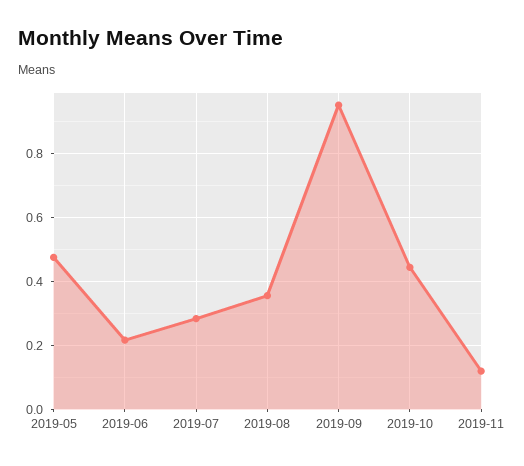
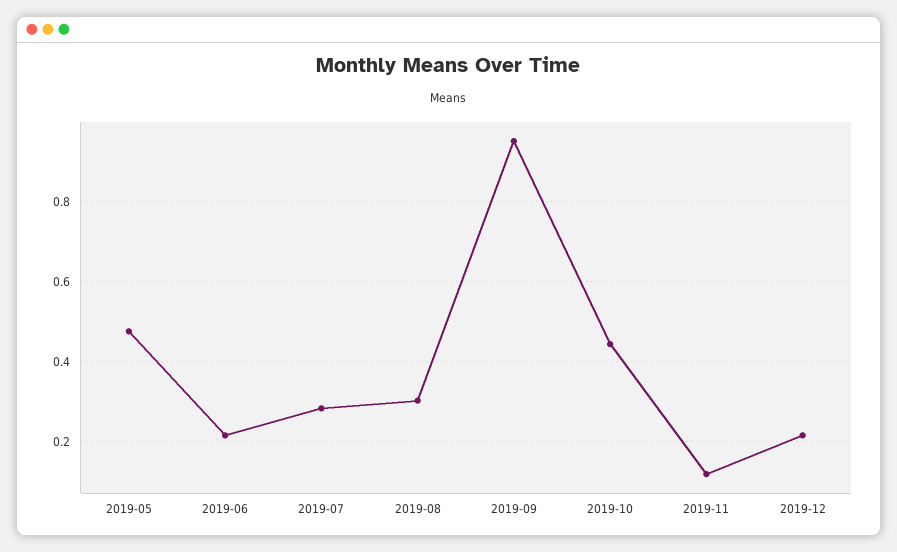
2019-08: 0.36 -> 0.3
2019-12: none -> 0.22

